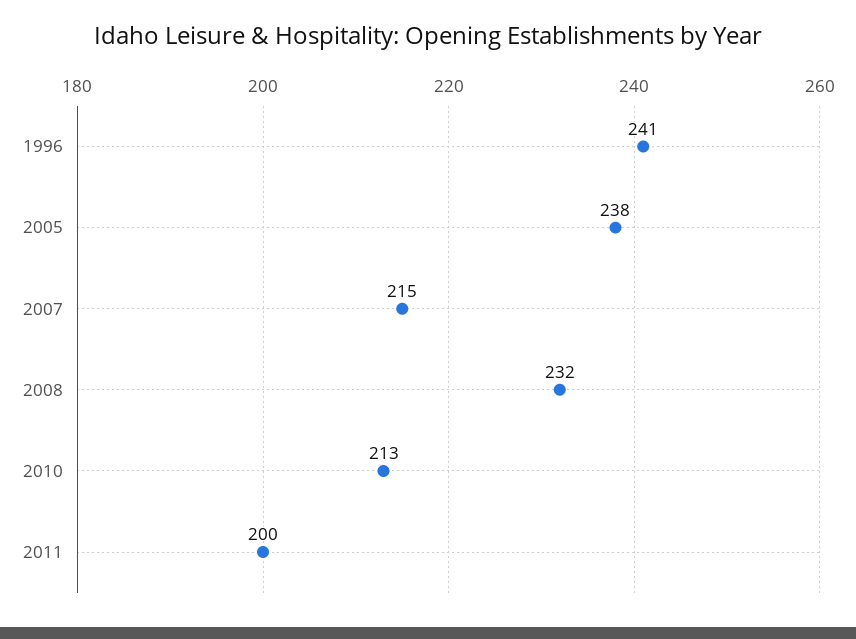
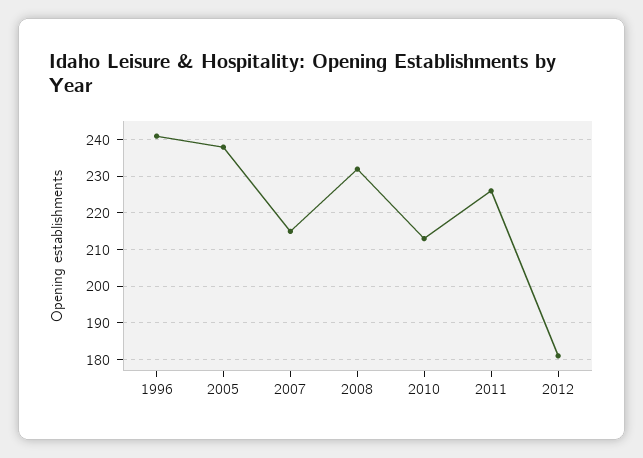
2011: 200 -> 225
2012: none -> 180

